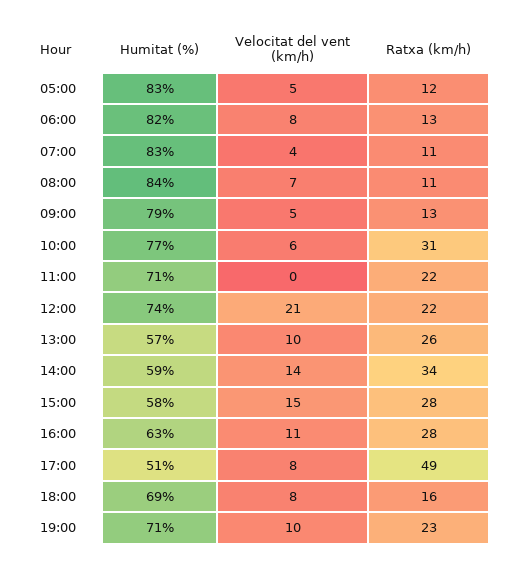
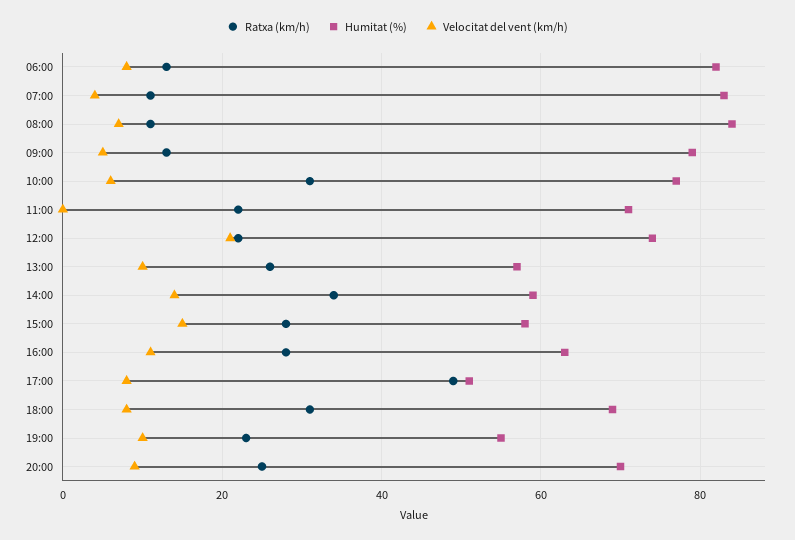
Humitat (%), 05:00: 83 -> none
Velocitat del vent (km/h), 05:00: 5 -> none
Ratxa (km/h), 05:00: 12 -> none
Ratxa (km/h), 18:00: 16 -> 30
Humitat (%), 19:00: 71 -> 55
Ratxa (km/h), 20:00: none -> 25
Humitat (%), 20:00: none -> 70
Velocitat del vent (km/h), 20:00: none -> 10

